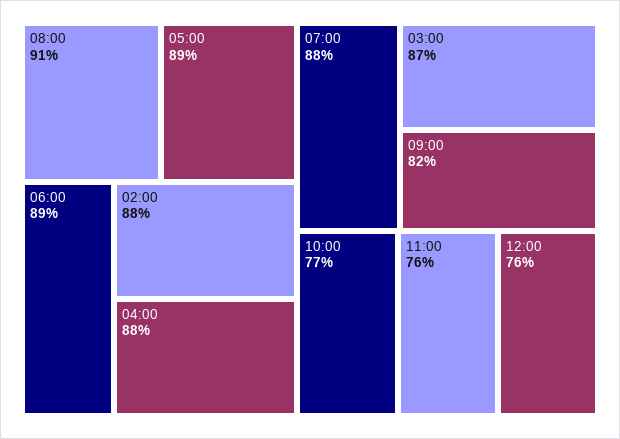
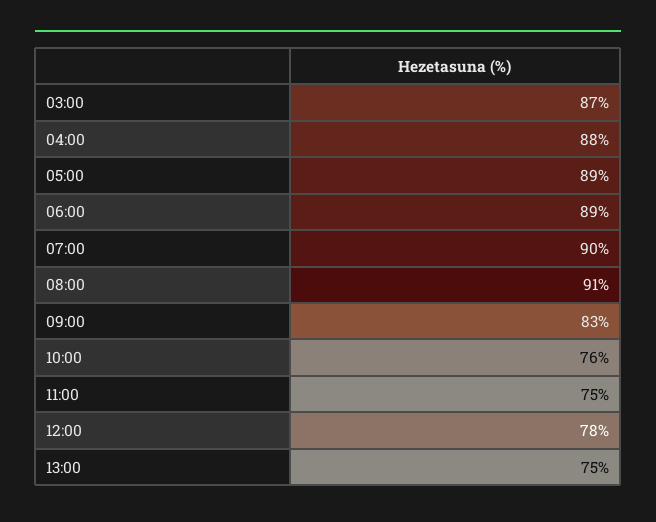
02:00: 88 -> none
07:00: 88 -> 90
09:00: 82 -> 83
10:00: 77 -> 76
11:00: 76 -> 75
12:00: 76 -> 78
13:00: none -> 75

